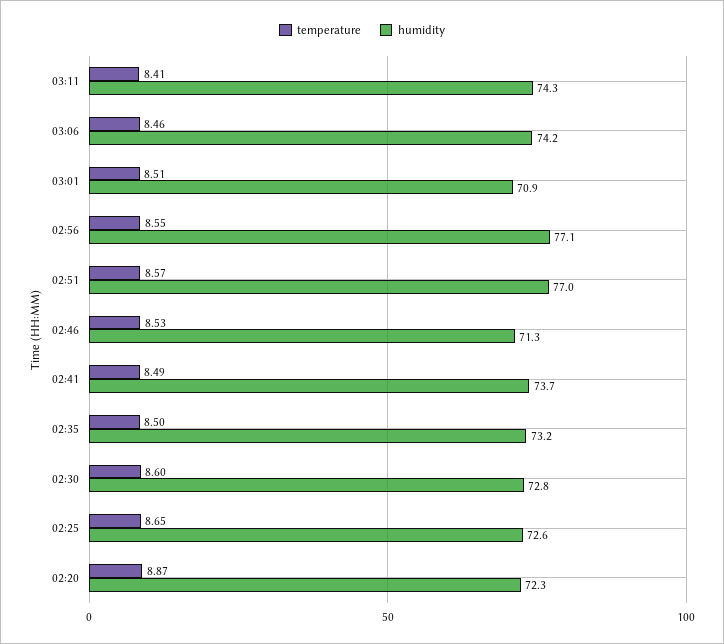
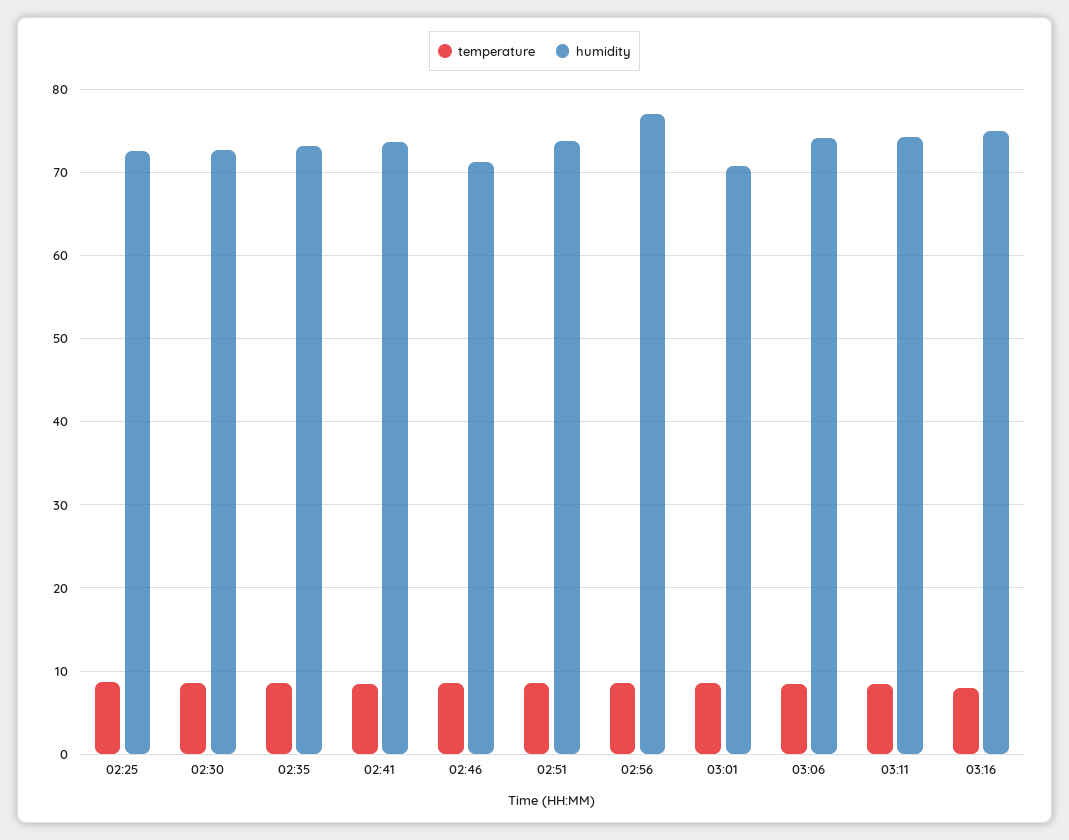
humidity, 02:51: 77 -> 74
temperature, 02:20: 8.87 -> none
humidity, 02:20: 72.3 -> none
temperature, 03:16: none -> 8
humidity, 03:16: none -> 75

